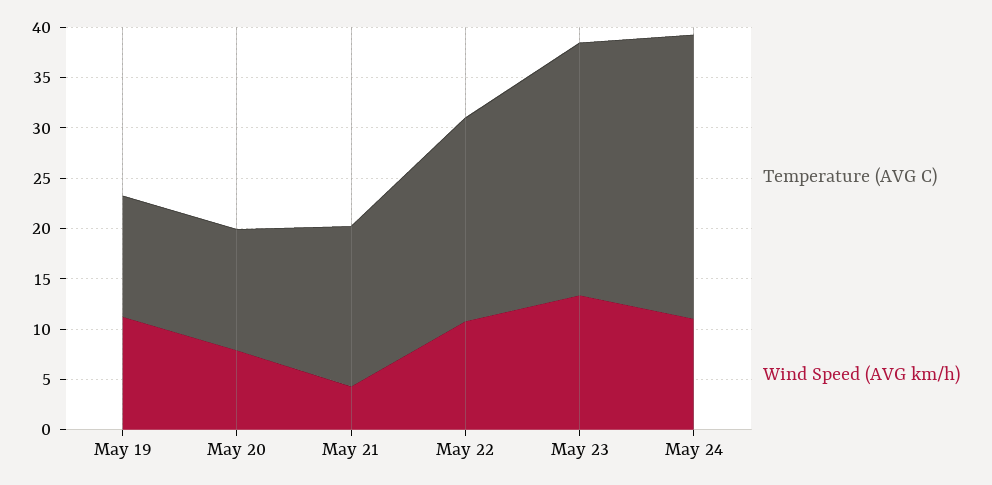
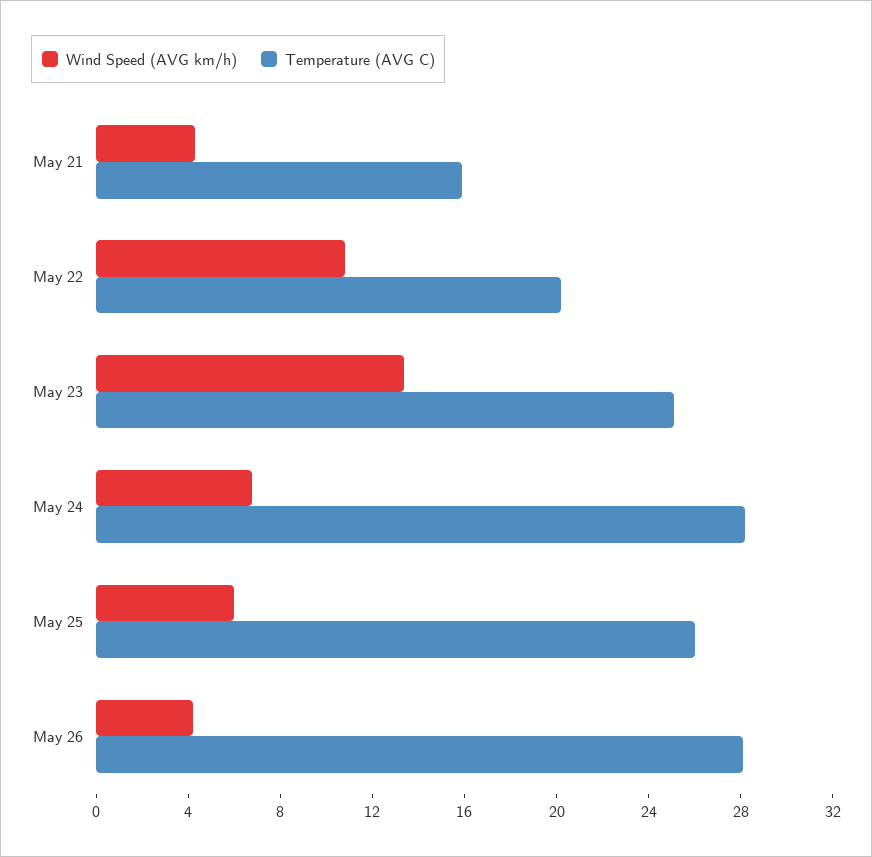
Temperature (AVG C), May 19: 12 -> none
Wind Speed (AVG km/h), May 19: 11 -> none
Temperature (AVG C), May 20: 12 -> none
Wind Speed (AVG km/h), May 20: 8 -> none
Wind Speed (AVG km/h), May 24: 11 -> 7
Wind Speed (AVG km/h), May 25: none -> 6
Temperature (AVG C), May 25: none -> 26
Wind Speed (AVG km/h), May 26: none -> 4
Temperature (AVG C), May 26: none -> 28

